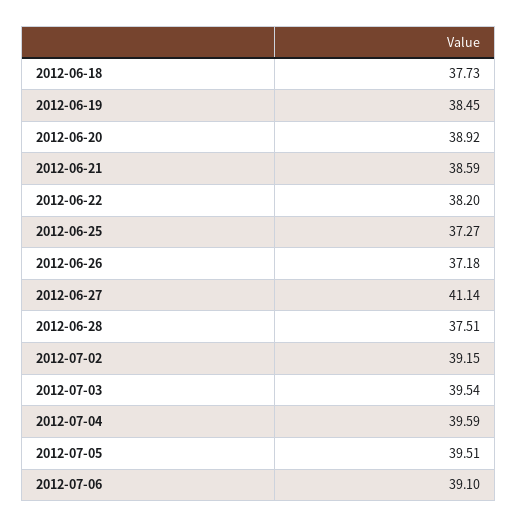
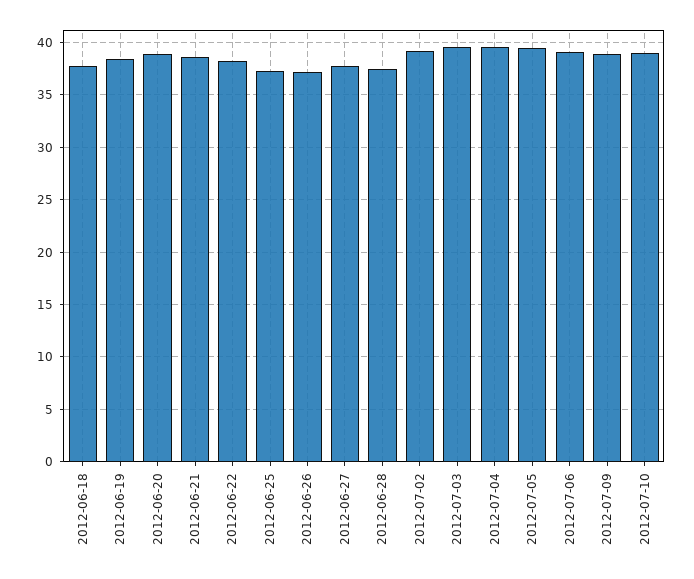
2012-06-27: 41.14 -> 38
2012-07-09: none -> 39
2012-07-10: none -> 39

